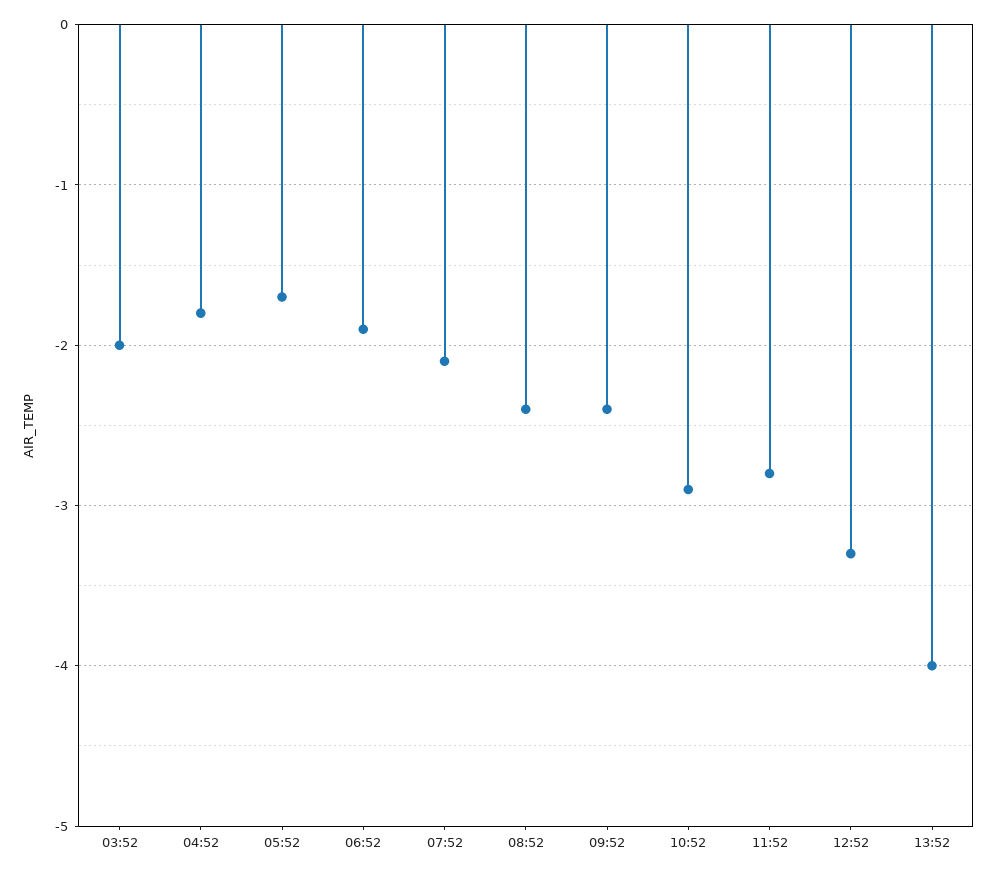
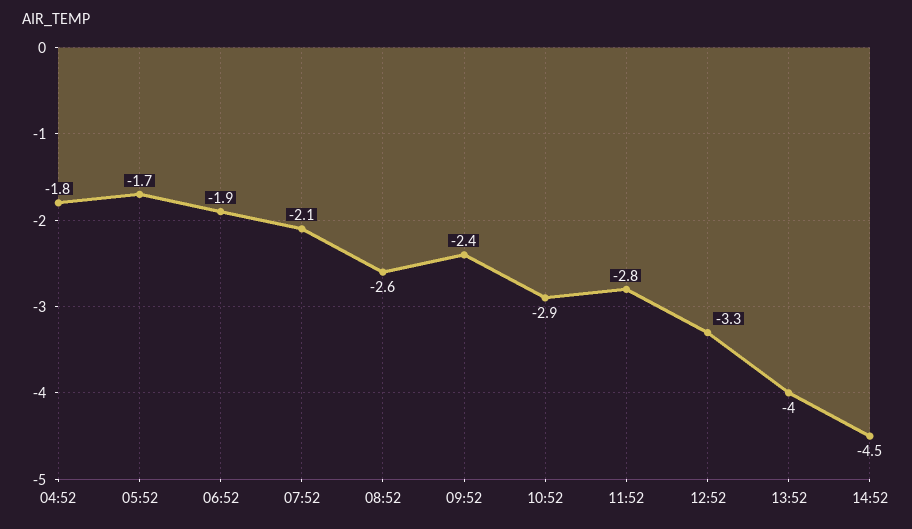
03:52: -2 -> none
08:52: -2.4 -> -2.6
14:52: none -> -4.5

